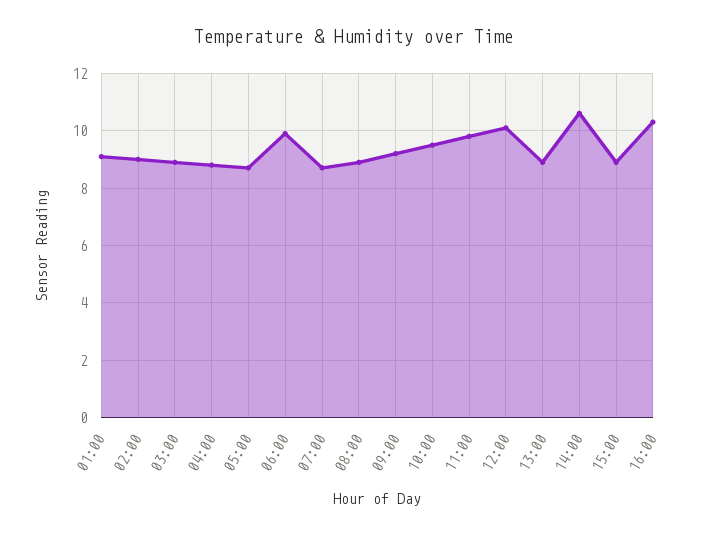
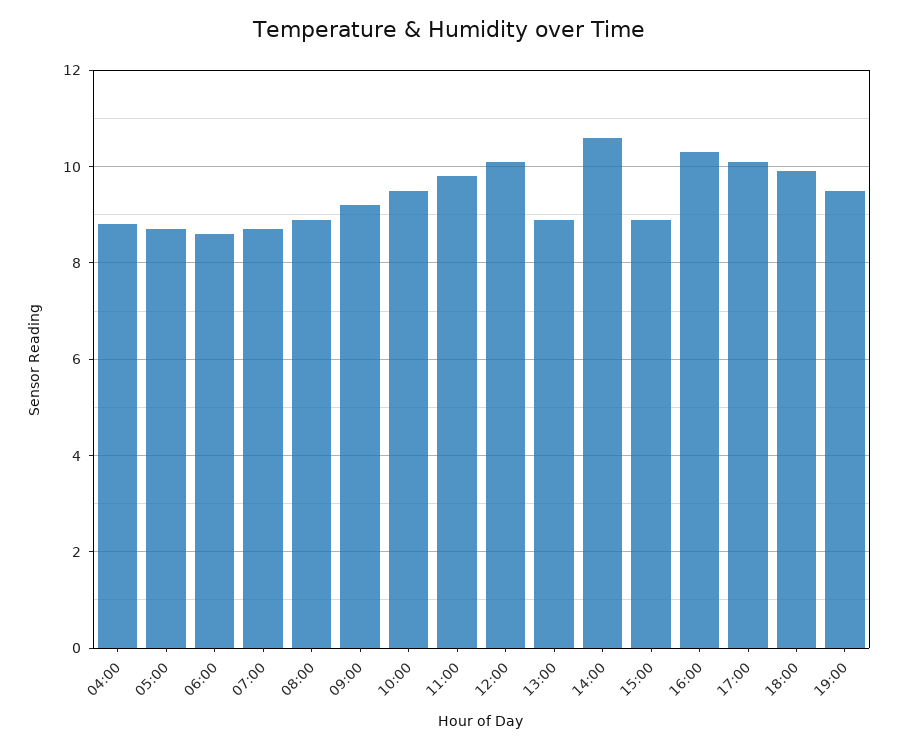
01:00: 9 -> none
02:00: 9 -> none
03:00: 9 -> none
06:00: 10 -> 8.5
17:00: none -> 10
18:00: none -> 10
19:00: none -> 9.5

